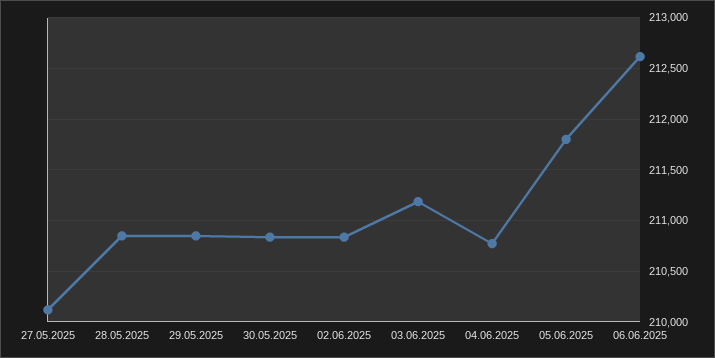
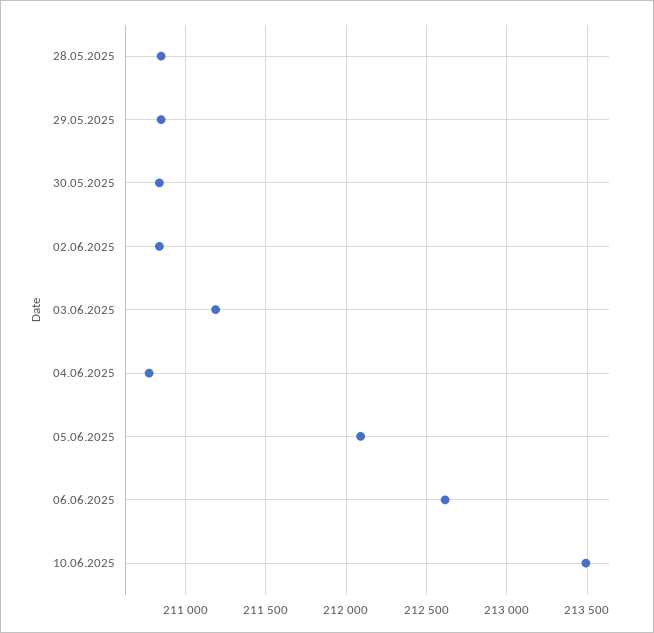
27.05.2025: 210100 -> none
05.06.2025: 211800 -> 212100
10.06.2025: none -> 213500

